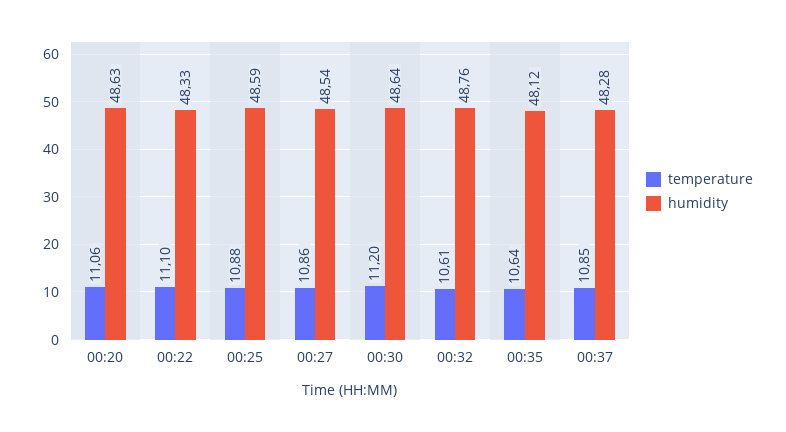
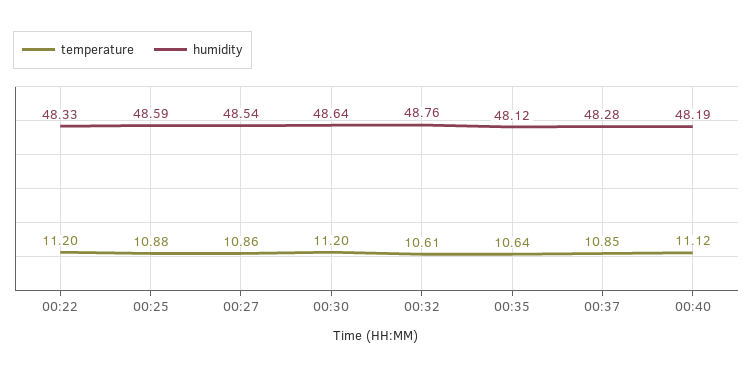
temperature, 00:20: 11.06 -> none
humidity, 00:20: 48.63 -> none
temperature, 00:22: 11.1 -> 11.2
temperature, 00:40: none -> 11.12
humidity, 00:40: none -> 48.19

